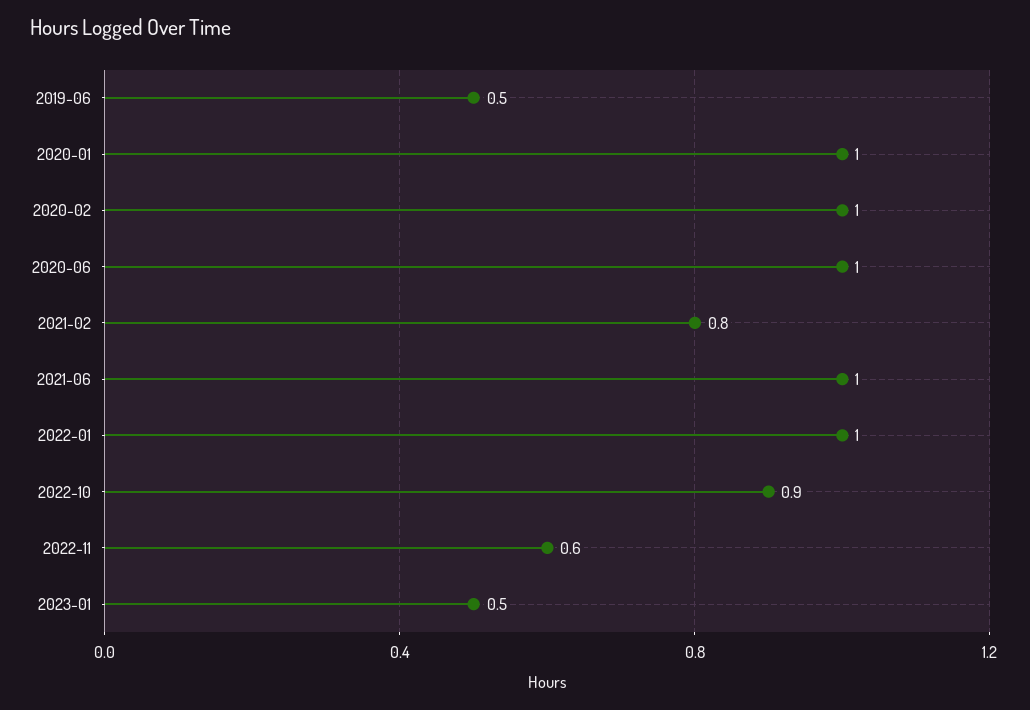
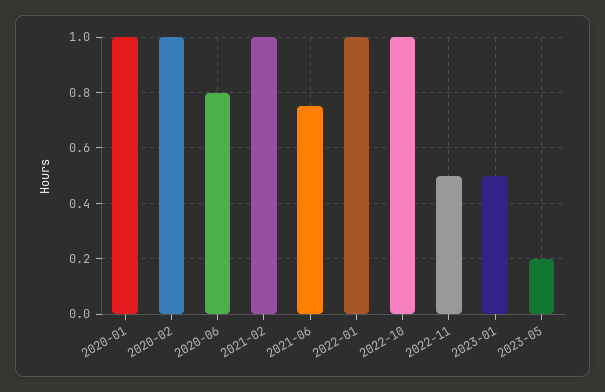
2019-06: 0.5 -> none
2020-06: 1 -> 0.8
2021-02: 0.8 -> 1
2021-06: 1 -> 0.75
2022-10: 0.9 -> 1
2022-11: 0.6 -> 0.5
2023-05: none -> 0.2

